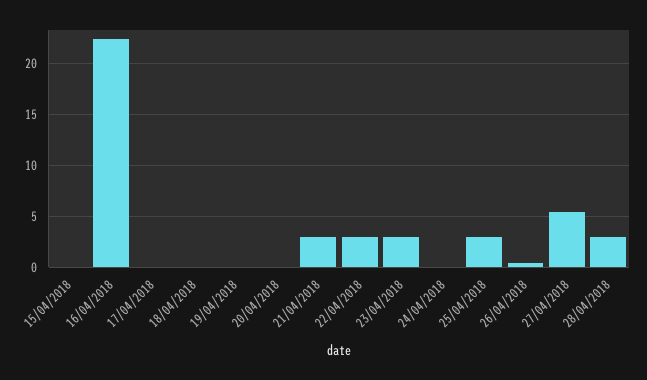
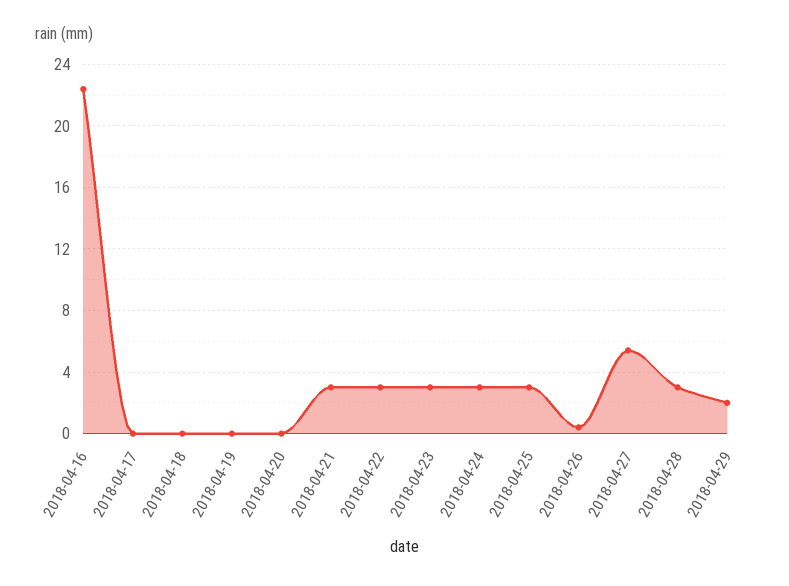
15/04/2018: 0 -> none
24/04/2018: 0 -> 3
2018-04-29: none -> 2

